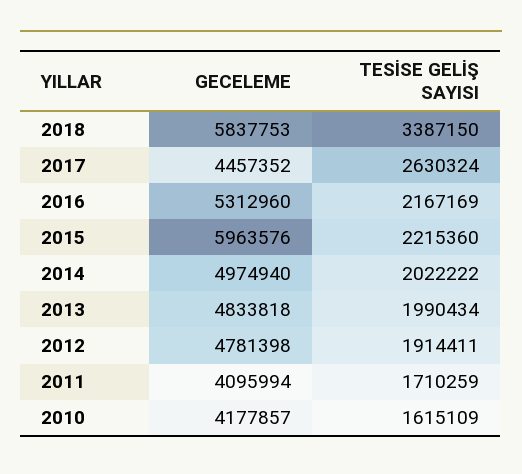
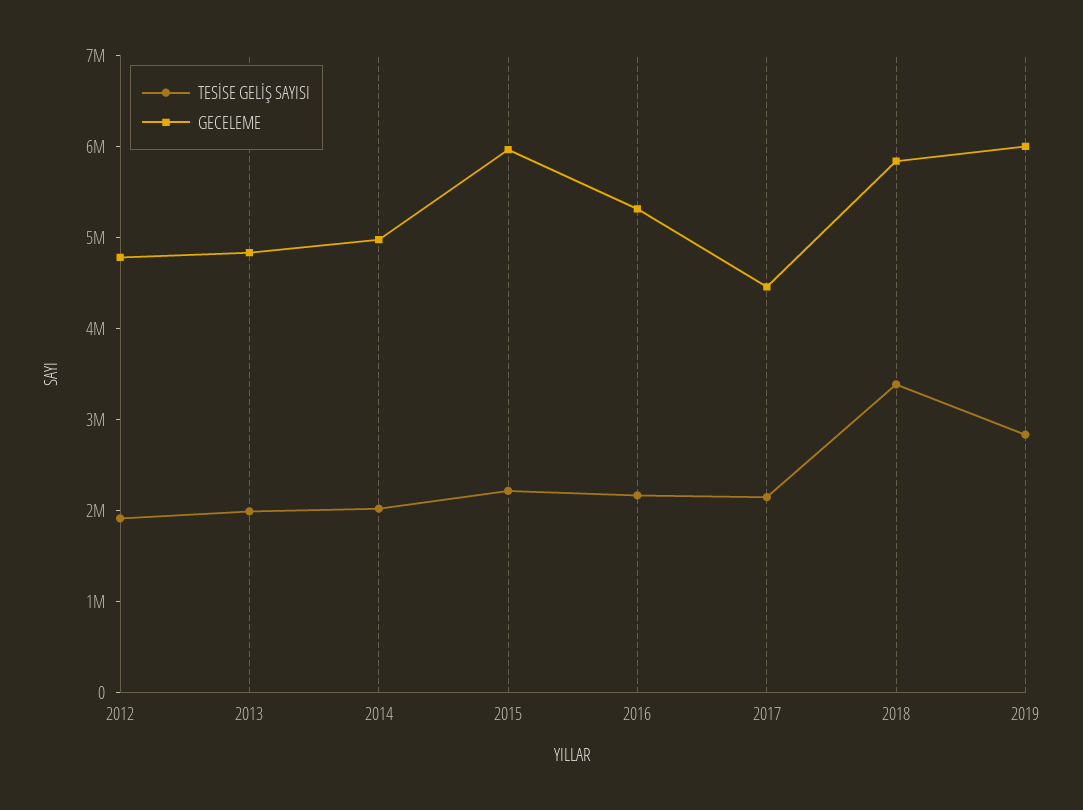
TESİSE GELİŞ SAYISI, 2017: 2630324 -> 2200000
GECELEME, 2011: 4095994 -> none
TESİSE GELİŞ SAYISI, 2011: 1710259 -> none
GECELEME, 2010: 4177857 -> none
TESİSE GELİŞ SAYISI, 2010: 1615109 -> none
TESİSE GELİŞ SAYISI, 2019: none -> 2800000
GECELEME, 2019: none -> 6000000

